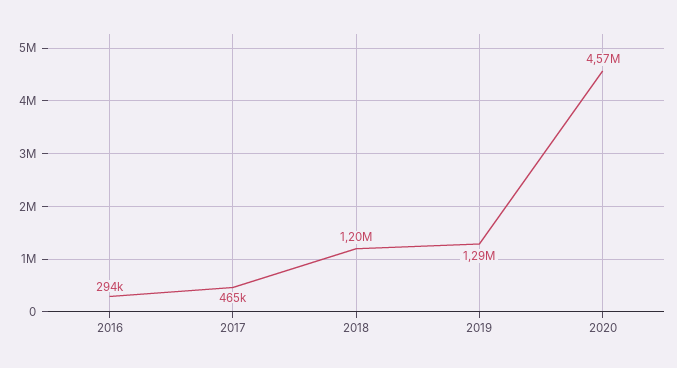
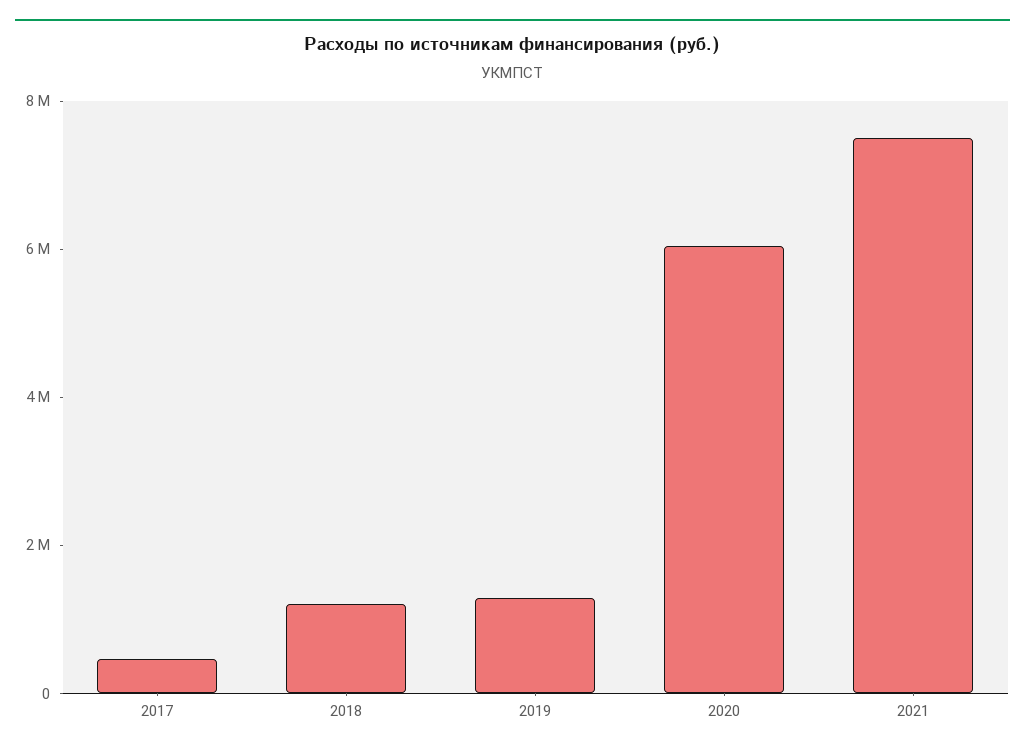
2016: 294000 -> none
2020: 4570000 -> 6000000
2021: none -> 7500000

